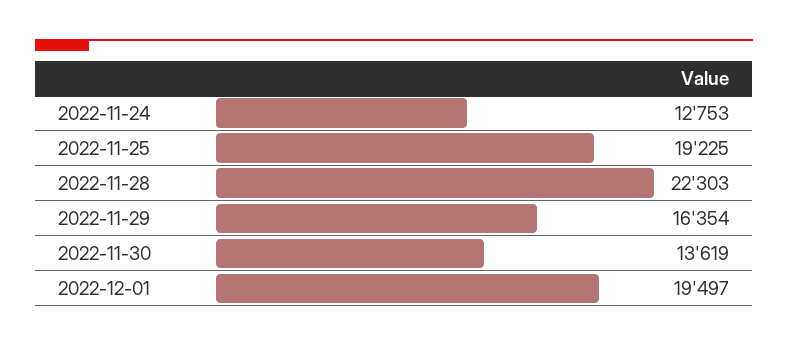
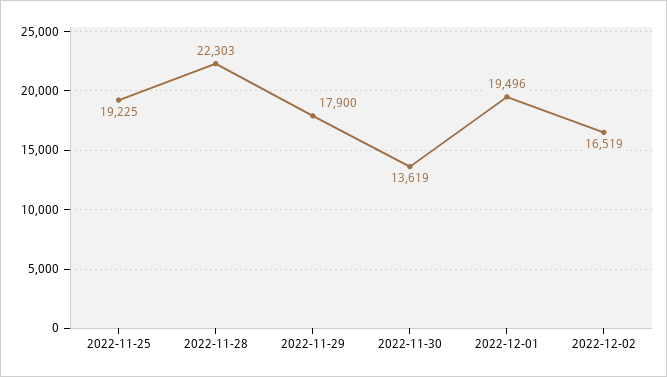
2022-11-24: 12753 -> none
2022-11-29: 16354 -> 17900
2022-12-01: 19497 -> 19496
2022-12-02: none -> 16519

